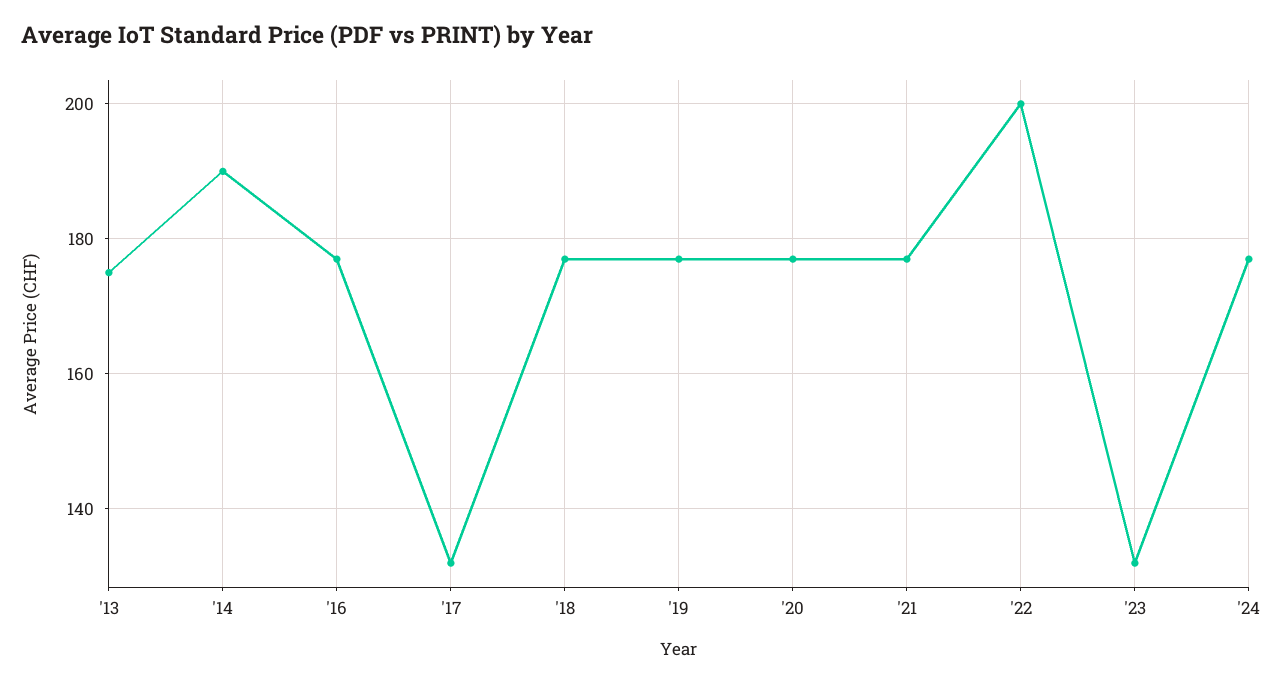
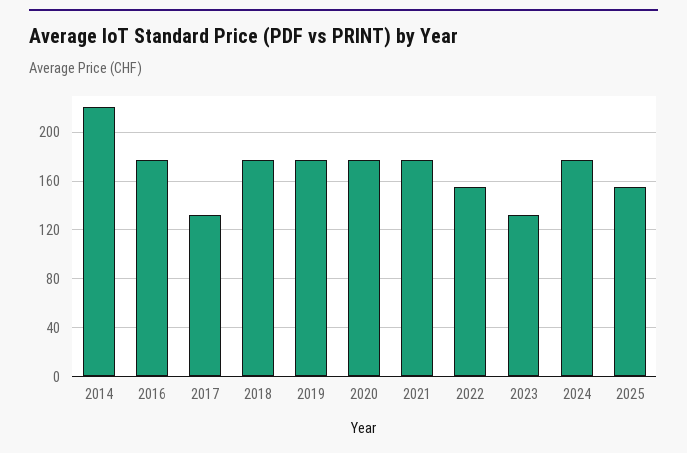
'13: 175 -> none
'14: 190 -> 220
'22: 200 -> 155
2025: none -> 155

